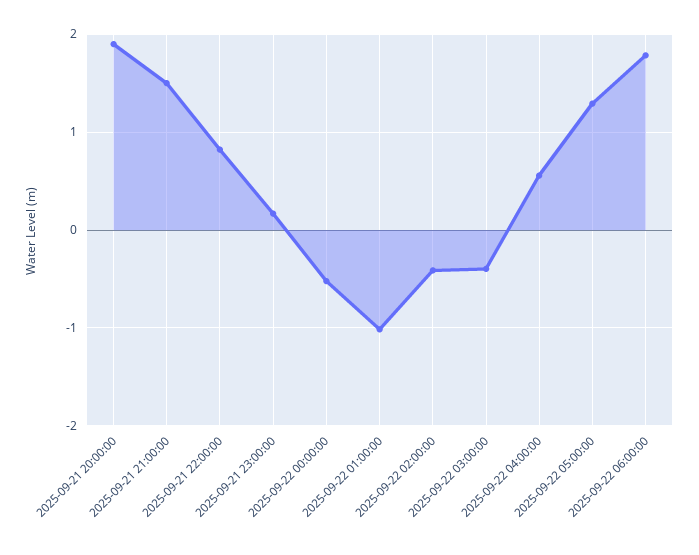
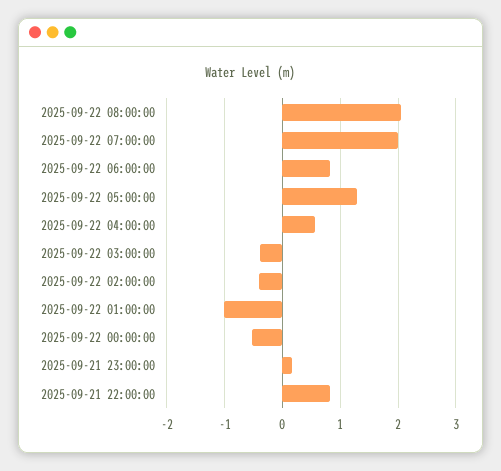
2025-09-21 20:00:00: 1.9 -> none
2025-09-21 21:00:00: 1.5 -> none
2025-09-22 06:00:00: 1.8 -> 0.8
2025-09-22 08:00:00: none -> 2
2025-09-22 07:00:00: none -> 2

